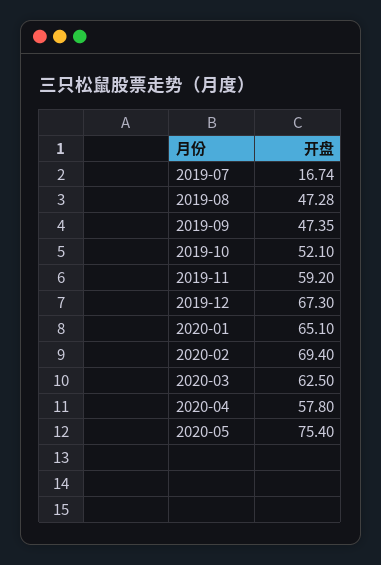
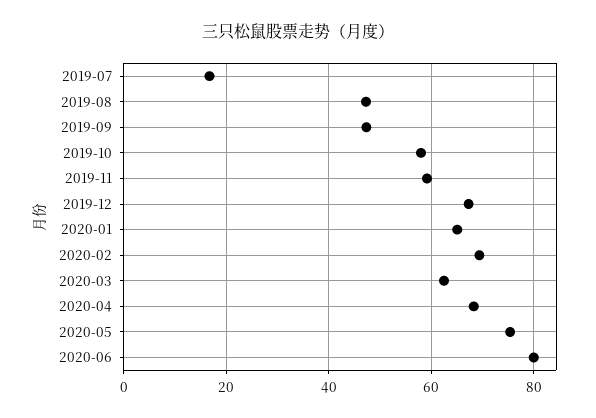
2019-10: 52.1 -> 58
2020-04: 57.8 -> 68
2020-06: none -> 80

